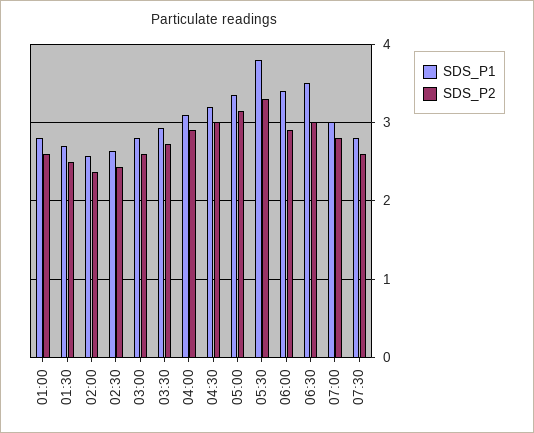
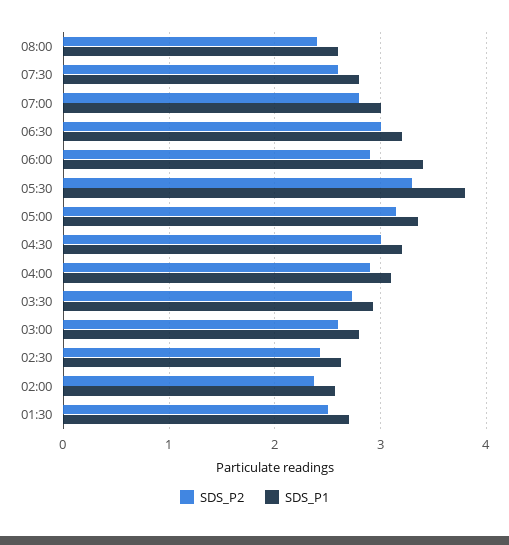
SDS_P1, 01:00: 2.8 -> none
SDS_P2, 01:00: 2.6 -> none
SDS_P1, 06:30: 3.5 -> 3.2
SDS_P2, 08:00: none -> 2.4
SDS_P1, 08:00: none -> 2.6

